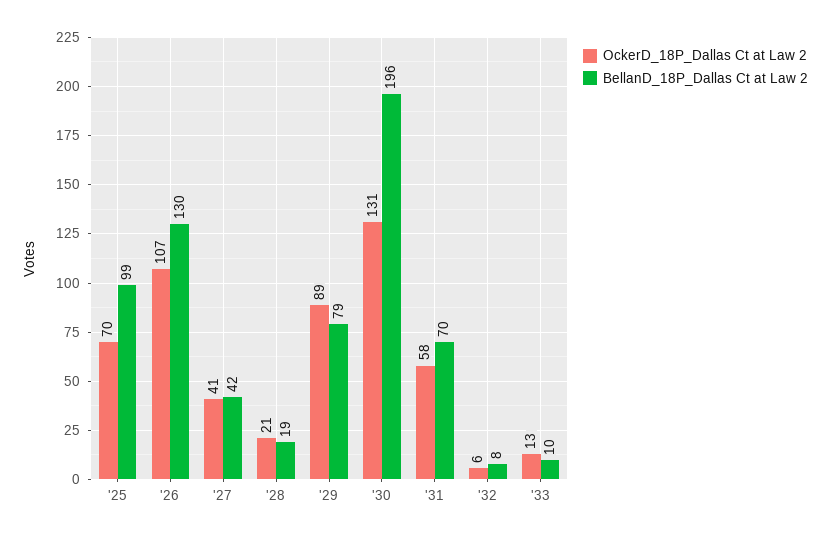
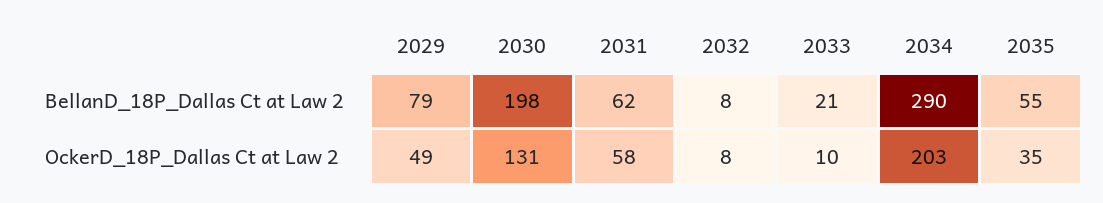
OckerD_18P_Dallas Ct at Law 2, '25: 70 -> none
BellanD_18P_Dallas Ct at Law 2, '25: 99 -> none
OckerD_18P_Dallas Ct at Law 2, '26: 107 -> none
BellanD_18P_Dallas Ct at Law 2, '26: 130 -> none
OckerD_18P_Dallas Ct at Law 2, '27: 41 -> none
BellanD_18P_Dallas Ct at Law 2, '27: 42 -> none
OckerD_18P_Dallas Ct at Law 2, '28: 21 -> none
BellanD_18P_Dallas Ct at Law 2, '28: 19 -> none
OckerD_18P_Dallas Ct at Law 2, '29: 89 -> 49
BellanD_18P_Dallas Ct at Law 2, '30: 196 -> 198
BellanD_18P_Dallas Ct at Law 2, '31: 70 -> 62
OckerD_18P_Dallas Ct at Law 2, '32: 6 -> 8
OckerD_18P_Dallas Ct at Law 2, '33: 13 -> 10
BellanD_18P_Dallas Ct at Law 2, '33: 10 -> 21
BellanD_18P_Dallas Ct at Law 2, 2034: none -> 290
BellanD_18P_Dallas Ct at Law 2, 2035: none -> 55
OckerD_18P_Dallas Ct at Law 2, 2034: none -> 203
OckerD_18P_Dallas Ct at Law 2, 2035: none -> 35

